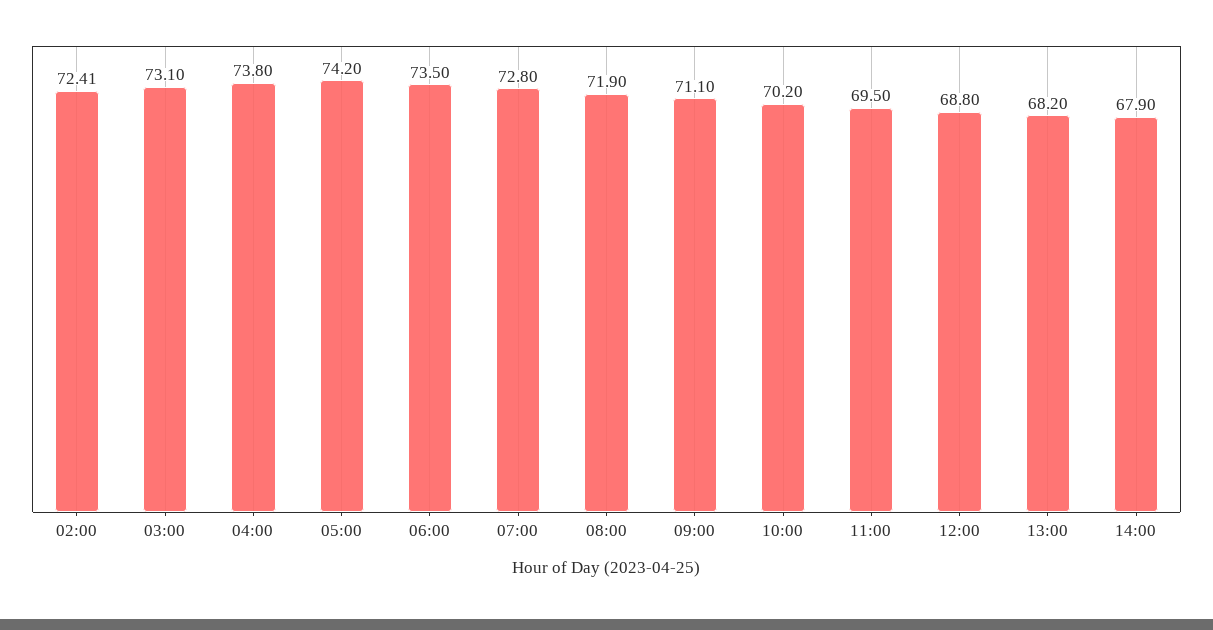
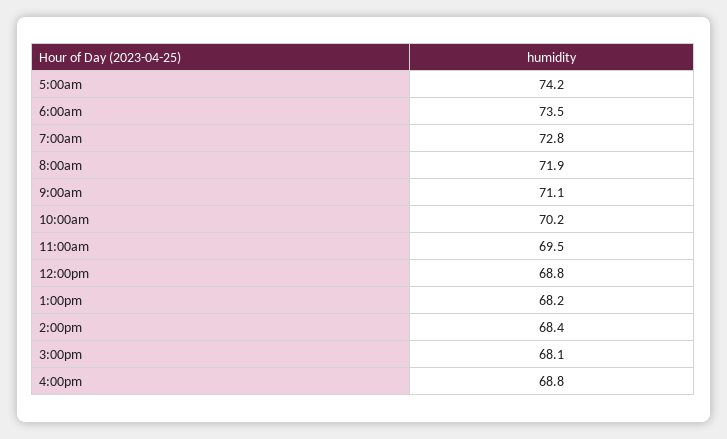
02:00: 72.41 -> none
03:00: 73.1 -> none
04:00: 73.8 -> none
14:00: 67.9 -> 68.4
3:00pm: none -> 68.1
4:00pm: none -> 68.8

